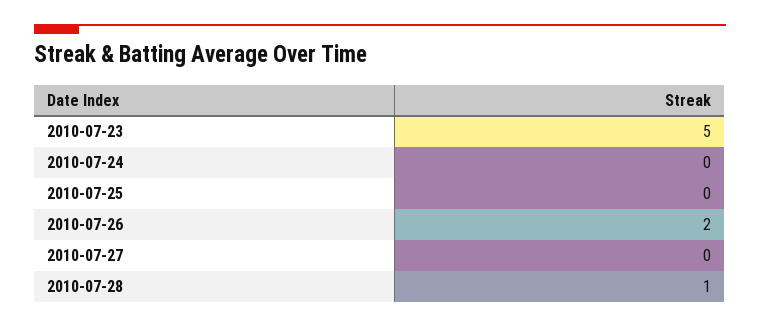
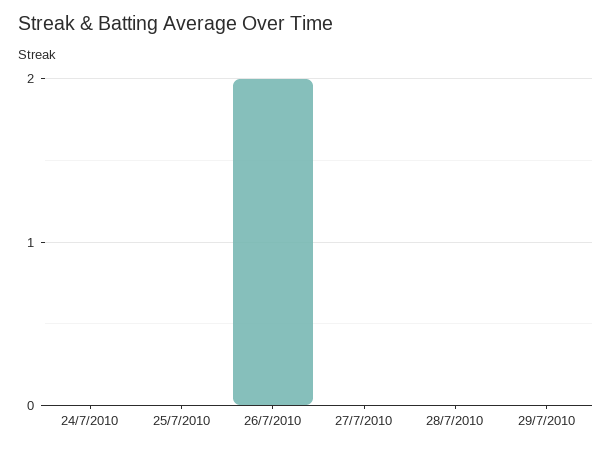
2010-07-23: 5 -> none
2010-07-28: 1 -> 0
29/7/2010: none -> 0

